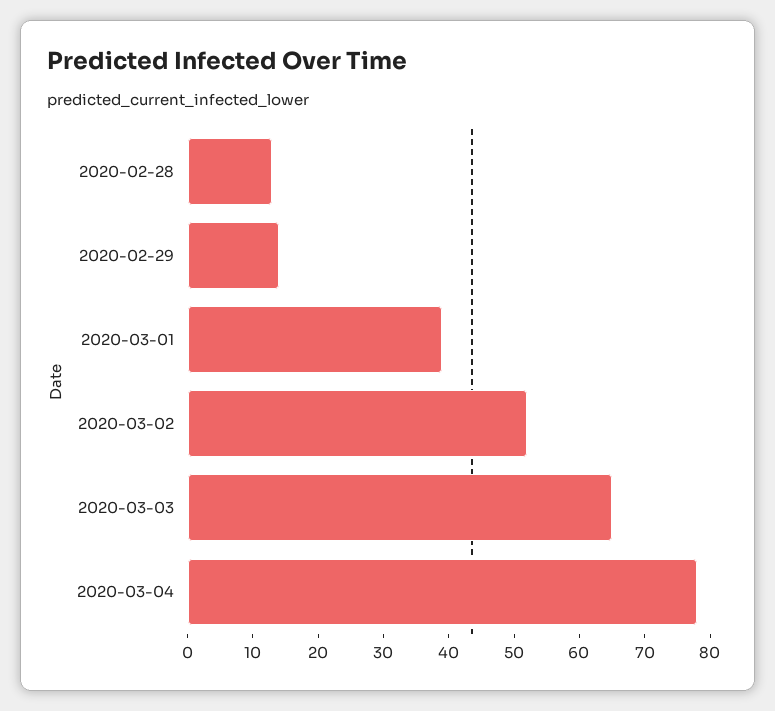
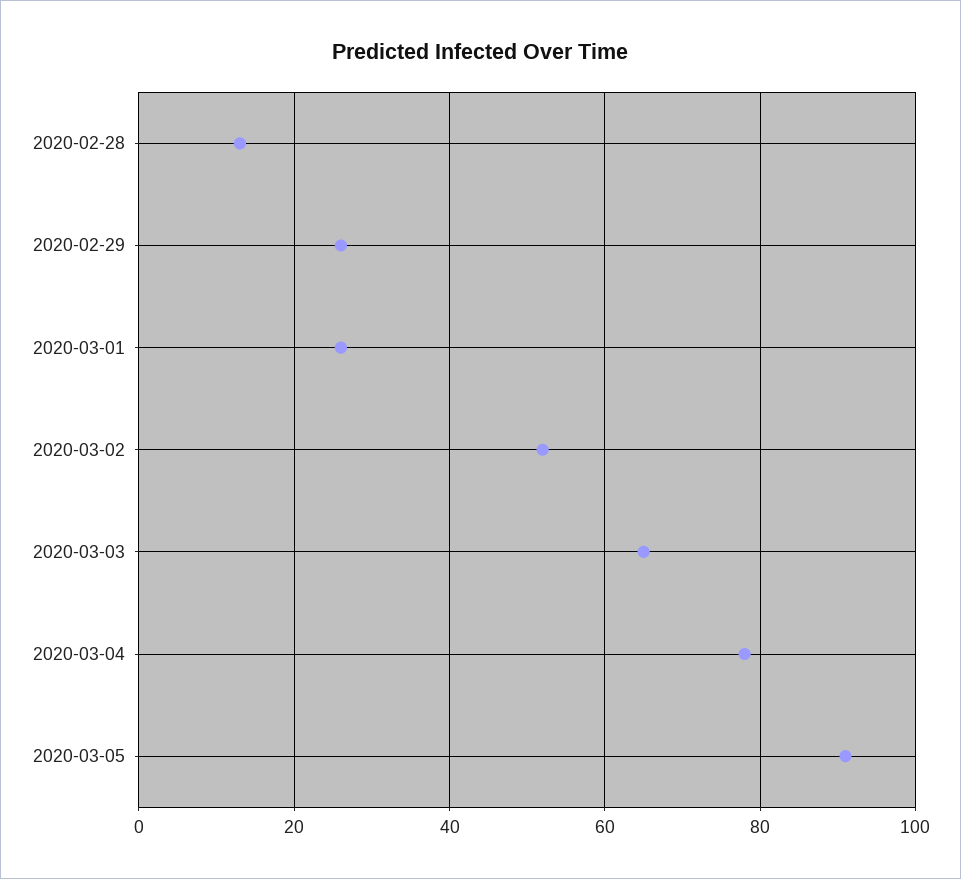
2020-02-29: 15 -> 25
2020-03-01: 40 -> 25
2020-03-05: none -> 90

